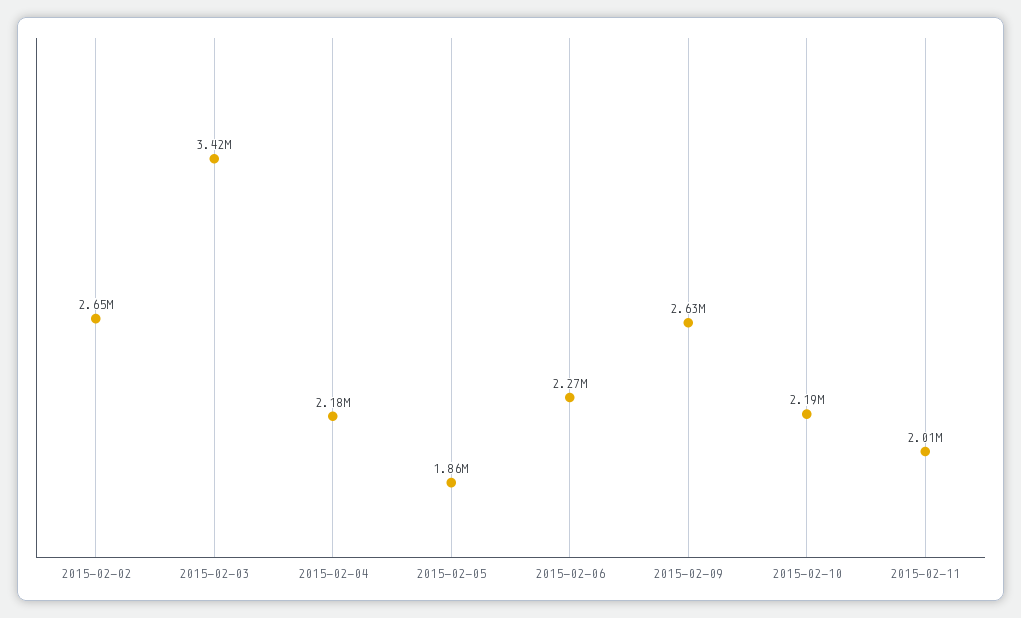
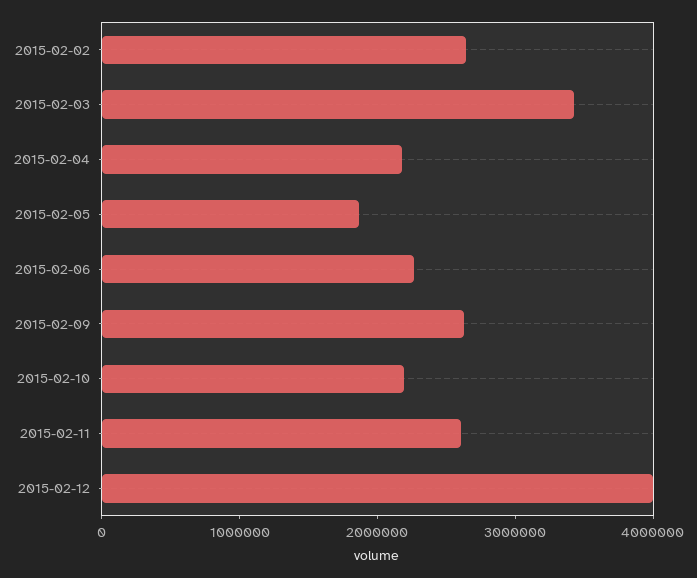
2015-02-11: 2010000 -> 2600000
2015-02-12: none -> 4000000

